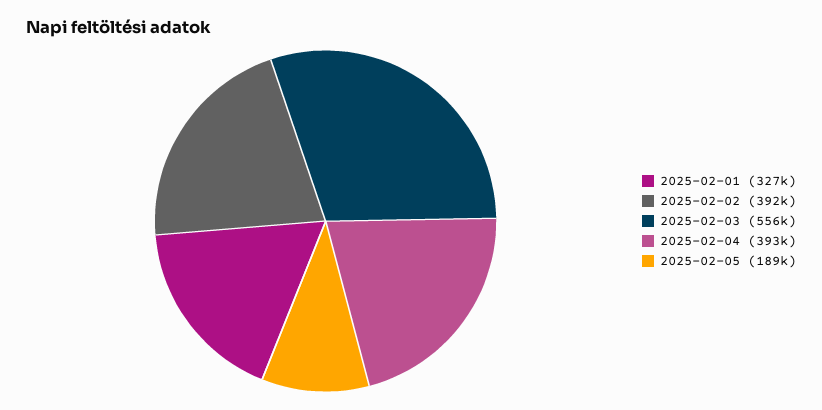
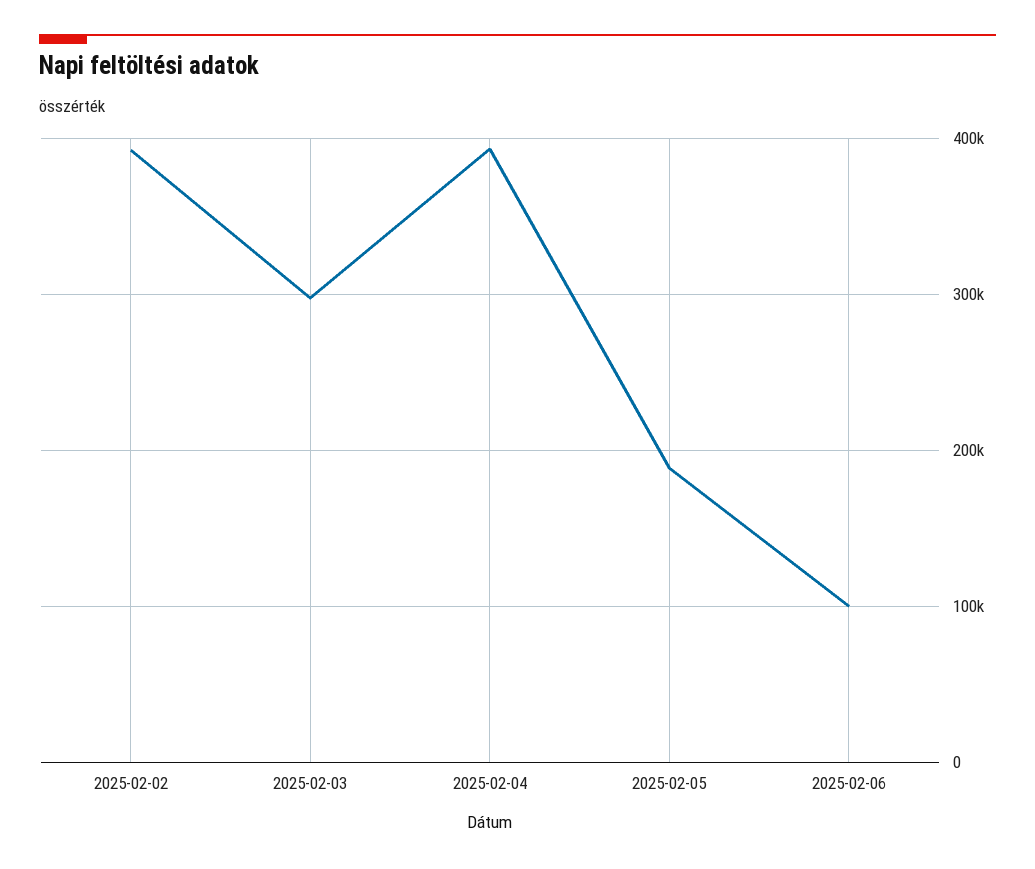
2025-02-01: 327000 -> none
2025-02-03: 556000 -> 300000
2025-02-06: none -> 100000

